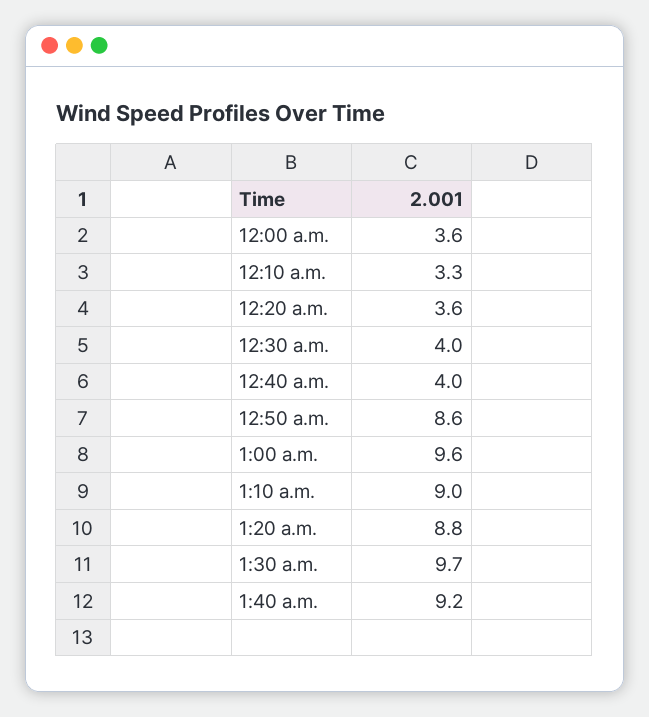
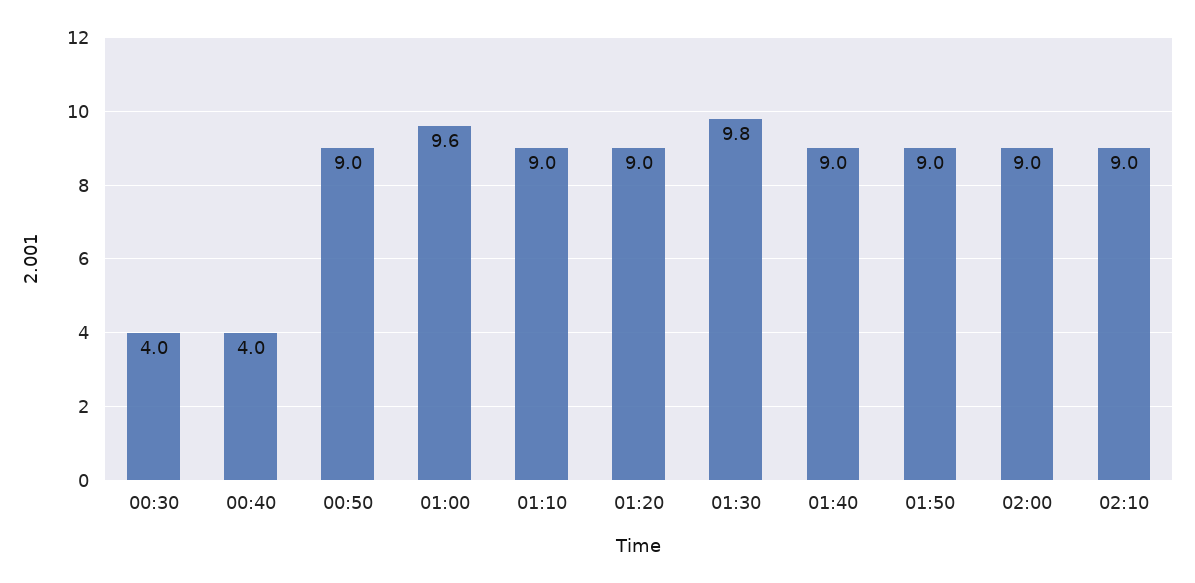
12:00 a.m.: 3.6 -> none
12:10 a.m.: 3.3 -> none
12:20 a.m.: 3.6 -> none
12:50 a.m.: 8.6 -> 9
1:20 a.m.: 8.8 -> 9
1:30 a.m.: 9.7 -> 9.8
1:40 a.m.: 9.2 -> 9
01:50: none -> 9
02:00: none -> 9
02:10: none -> 9

